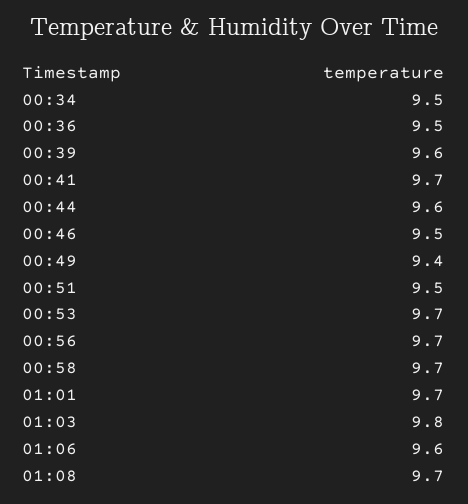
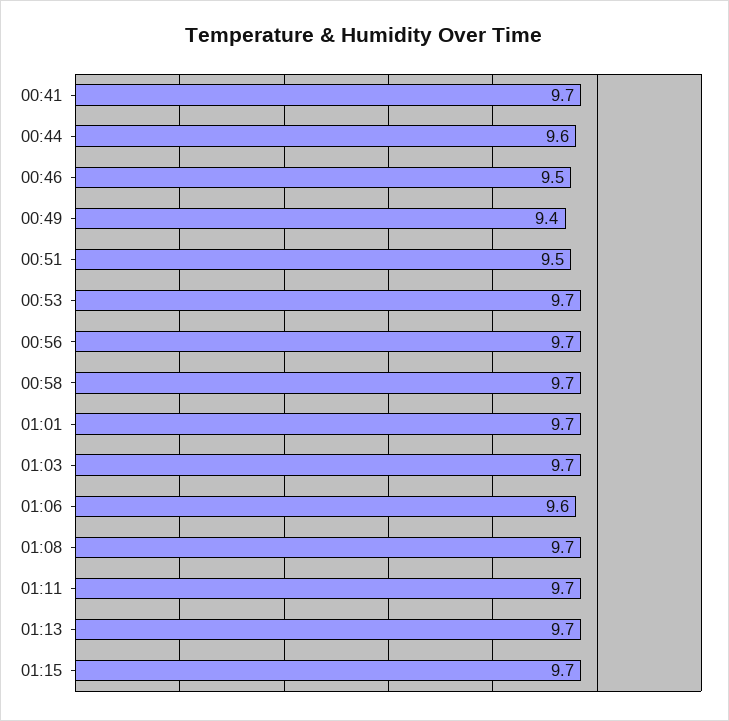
00:34: 9.5 -> none
00:36: 9.5 -> none
00:39: 9.6 -> none
01:03: 9.8 -> 9.7
01:11: none -> 9.7
01:13: none -> 9.7
01:15: none -> 9.7

